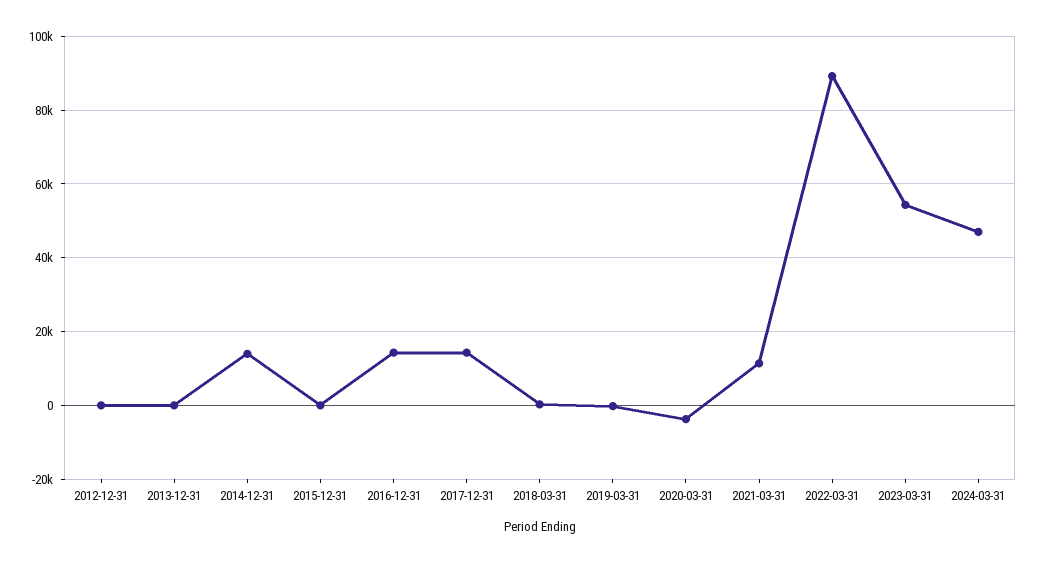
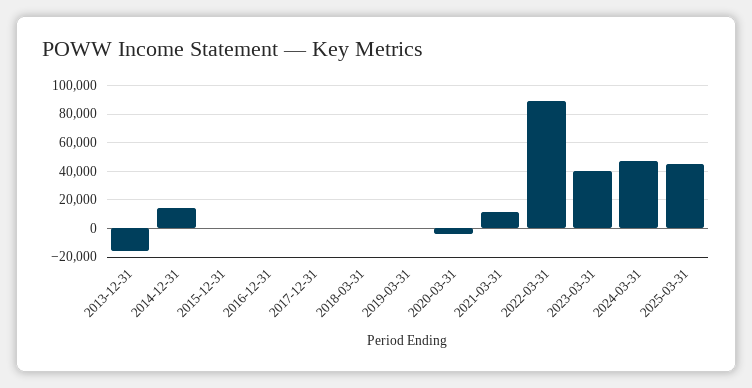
2012-12-31: 0 -> none
2013-12-31: 0 -> -15000
2016-12-31: 14000 -> 0
2017-12-31: 14000 -> 0
2023-03-31: 54000 -> 40000
2025-03-31: none -> 45000

